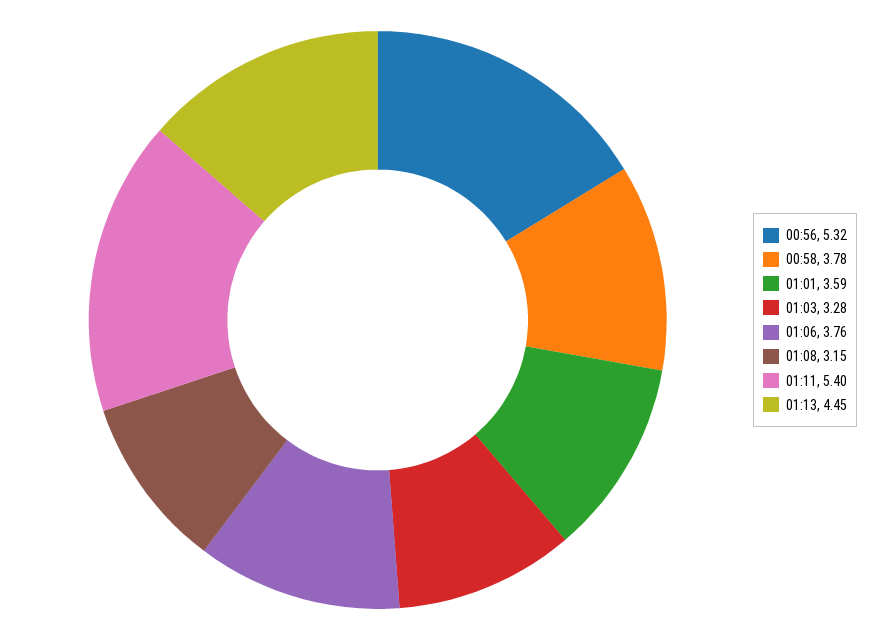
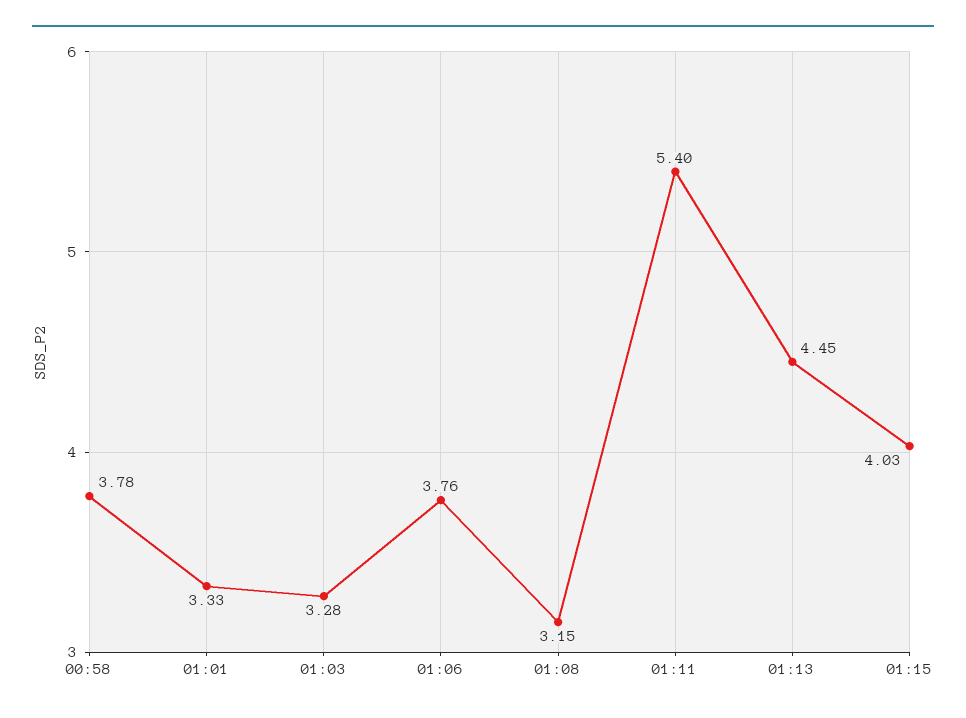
00:56: 5.32 -> none
01:01: 3.59 -> 3.33
01:15: none -> 4.03

